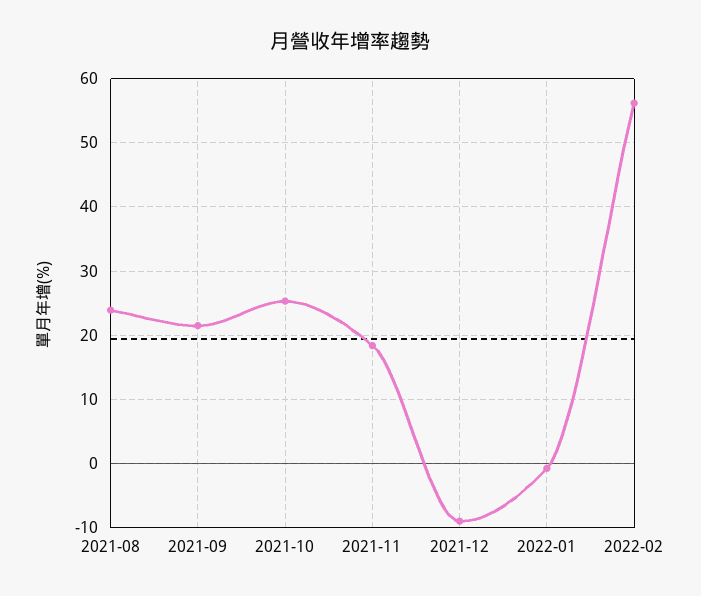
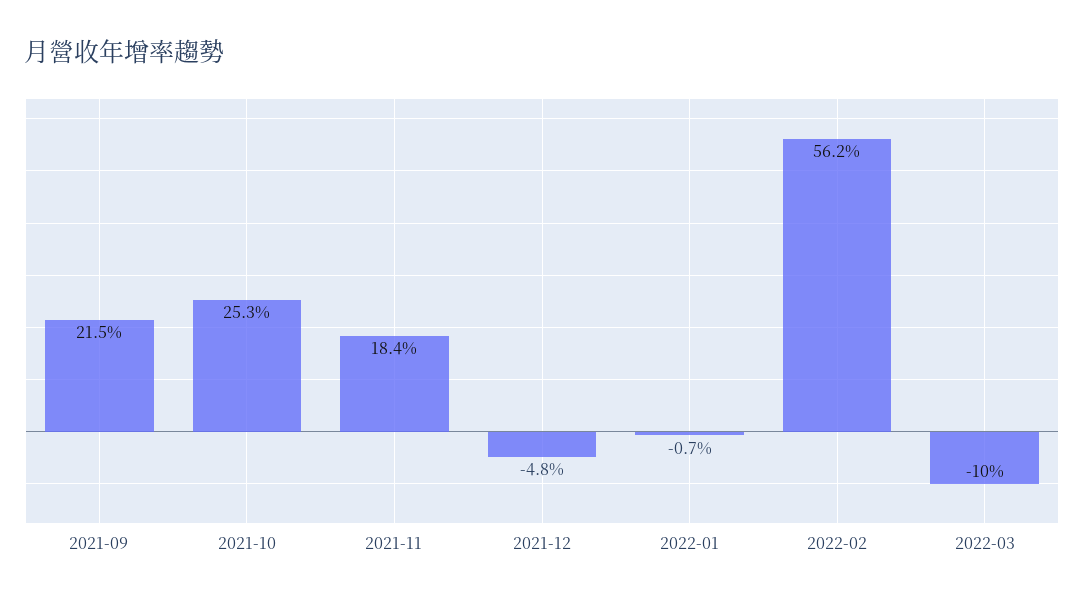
2021-08: 24 -> none
2021-12: -9 -> -4.8
2022-03: none -> -10

